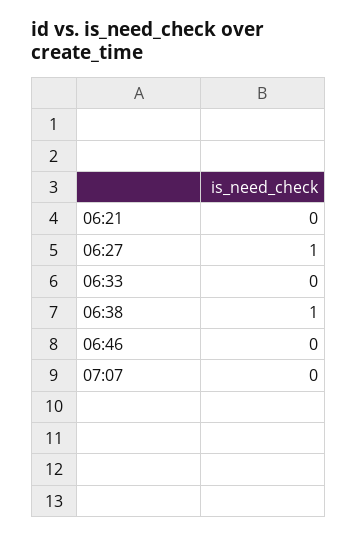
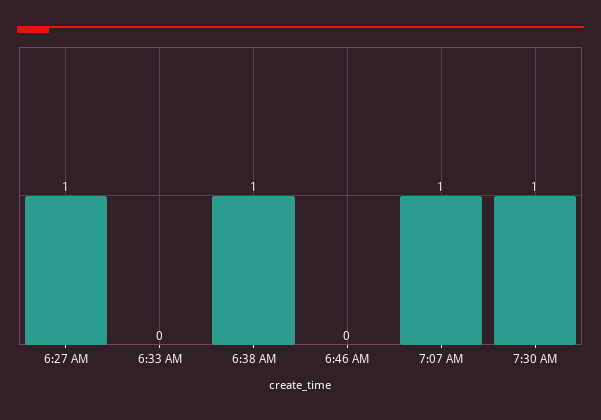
06:21: 0 -> none
07:07: 0 -> 1
7:30 AM: none -> 1

